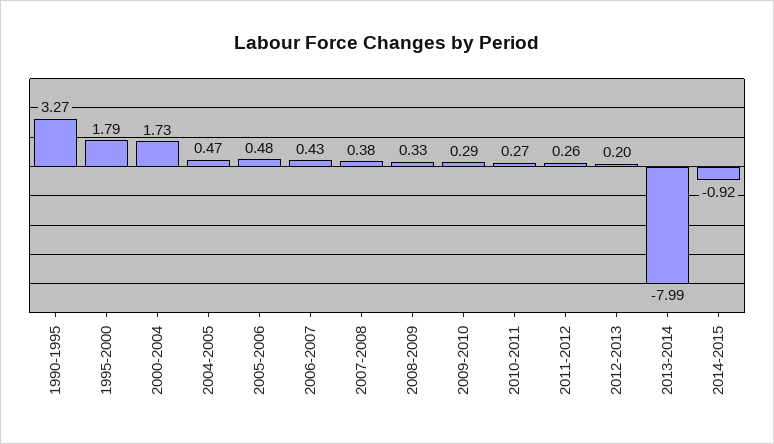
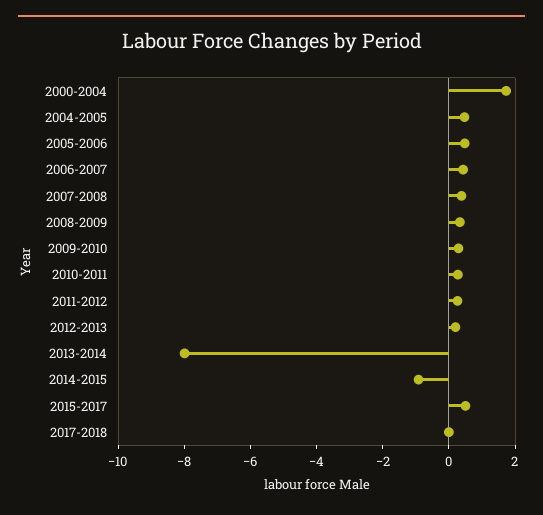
1990-1995: 3.27 -> none
1995-2000: 1.79 -> none
2015-2017: none -> 0.5
2017-2018: none -> 0

